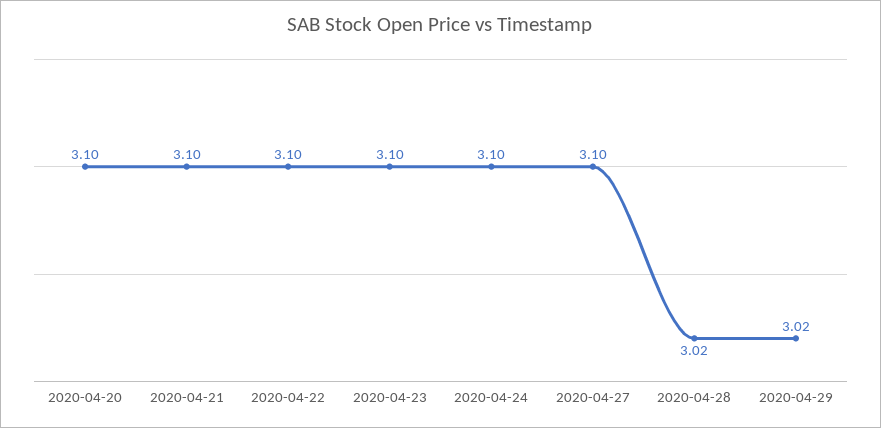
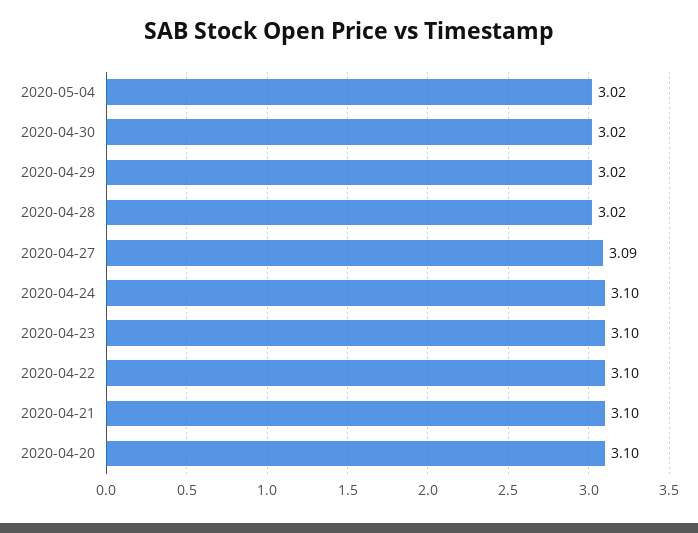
2020-04-27: 3.1 -> 3.09
2020-05-04: none -> 3.02
2020-04-30: none -> 3.02

